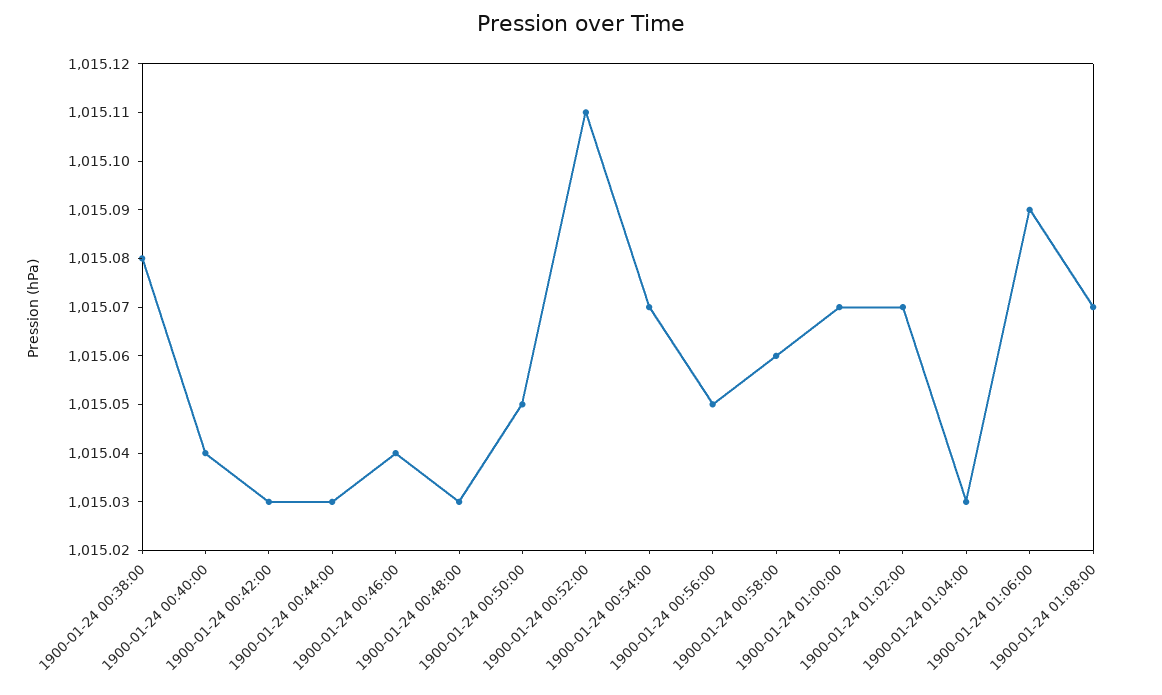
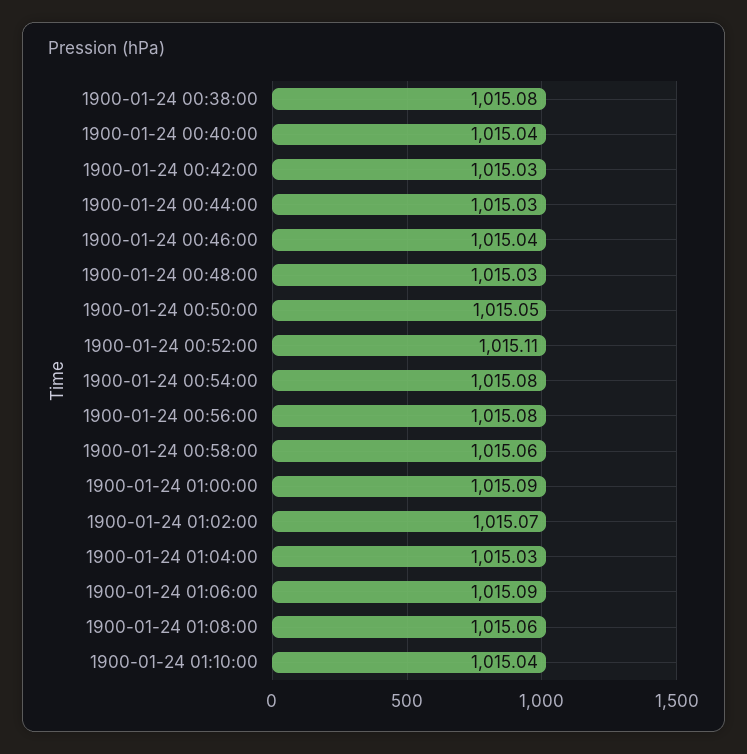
1900-01-24 00:54:00: 1015.07 -> 1015.08
1900-01-24 00:56:00: 1015.05 -> 1015.08
1900-01-24 01:00:00: 1015.07 -> 1015.09
1900-01-24 01:08:00: 1015.07 -> 1015.06
1900-01-24 01:10:00: none -> 1015.04

